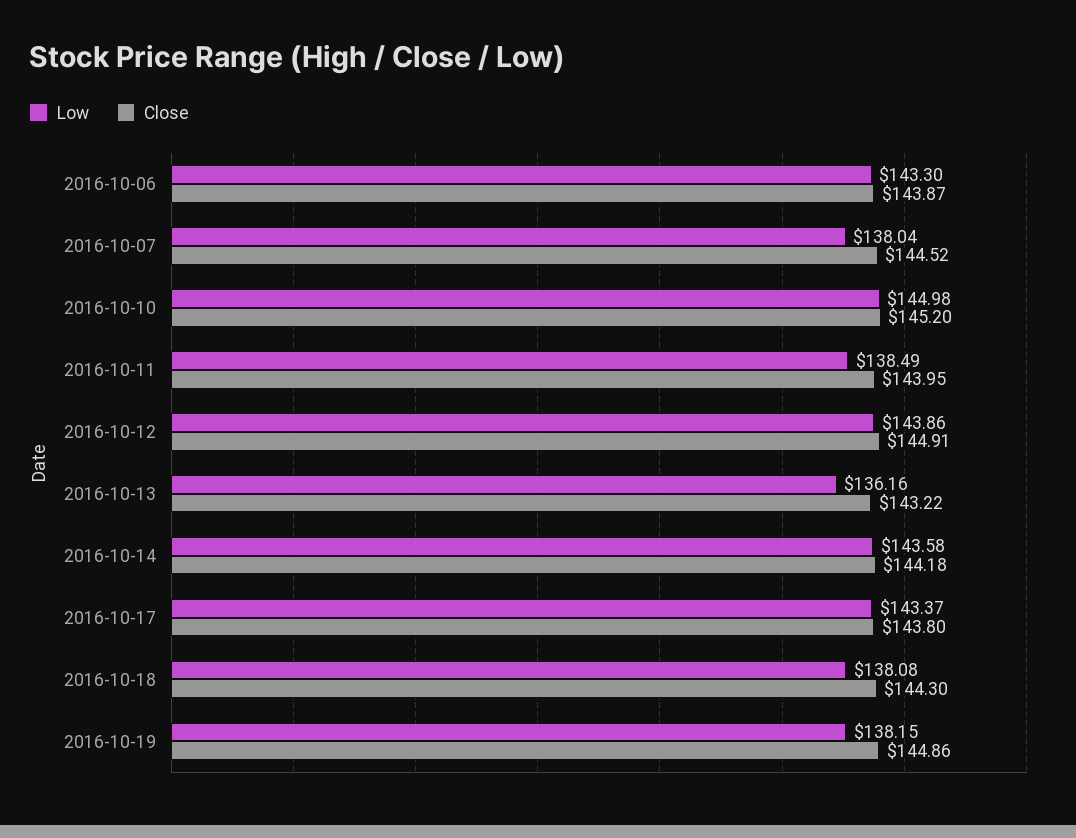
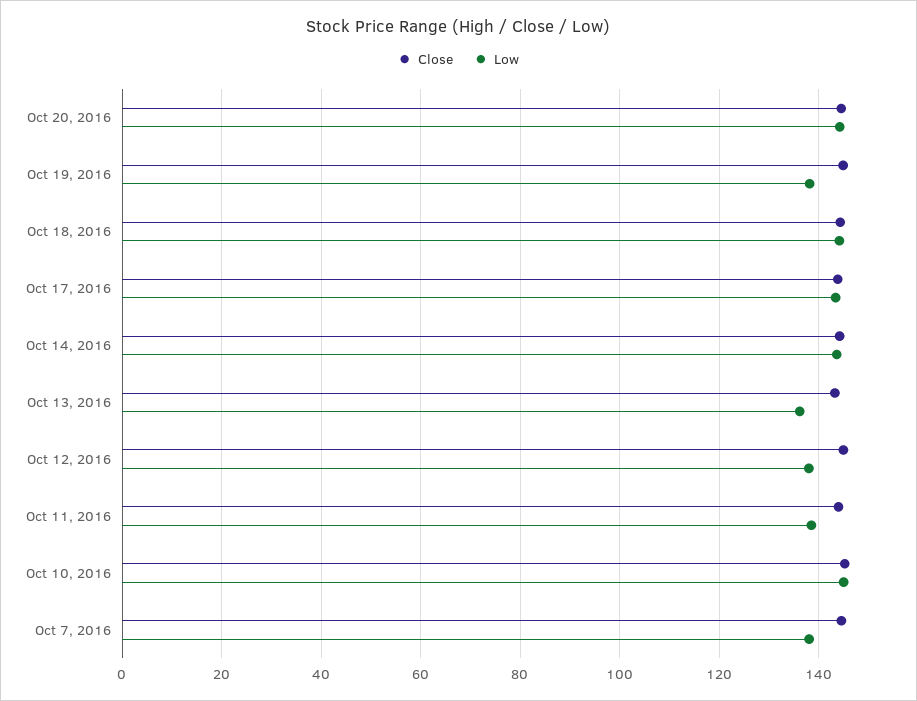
Low, 2016-10-06: 143.3 -> none
Close, 2016-10-06: 143.87 -> none
Low, 2016-10-12: 143.86 -> 138
Low, 2016-10-18: 138.08 -> 144
Close, Oct 20, 2016: none -> 144
Low, Oct 20, 2016: none -> 144

